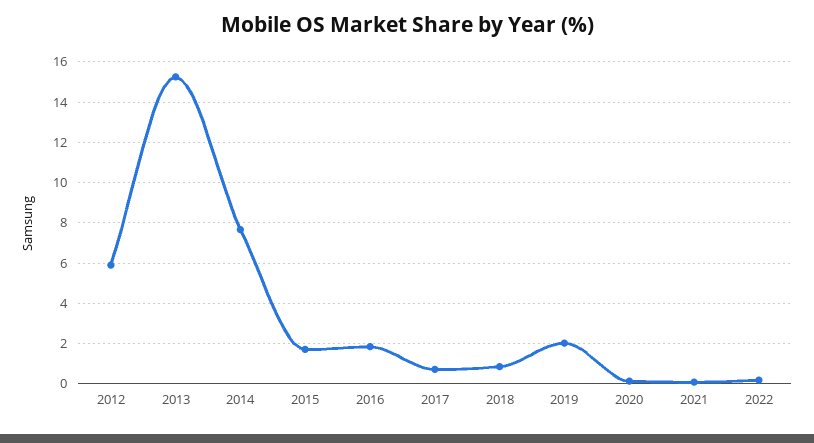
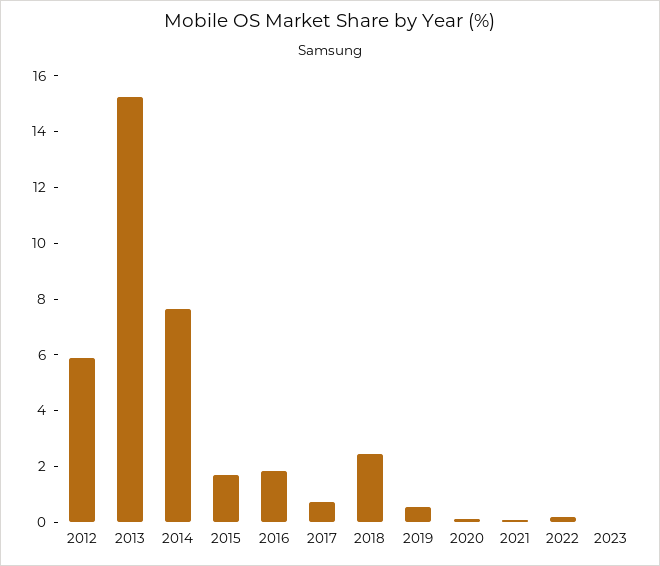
2018: 1 -> 2.5
2019: 2 -> 0.5
2023: none -> 0

